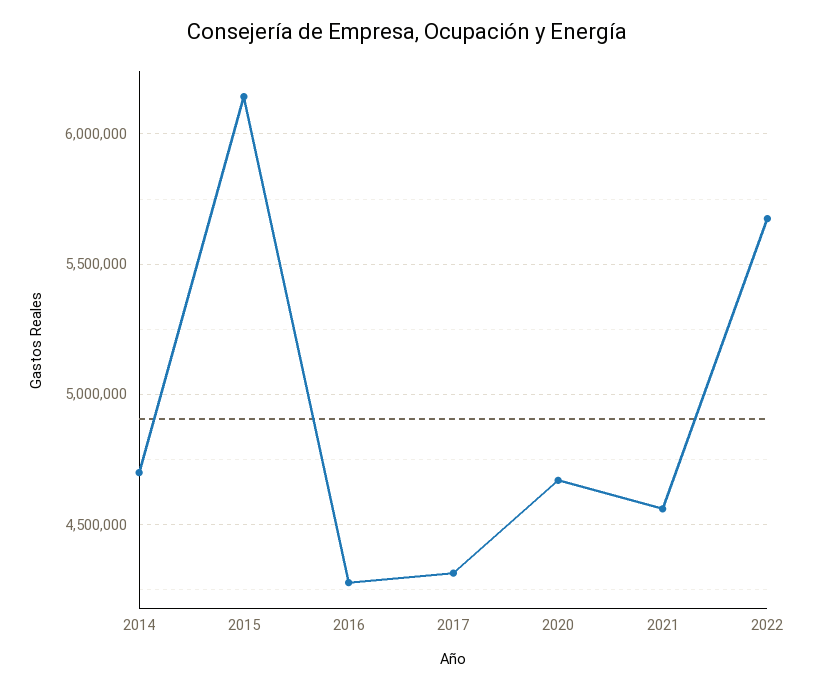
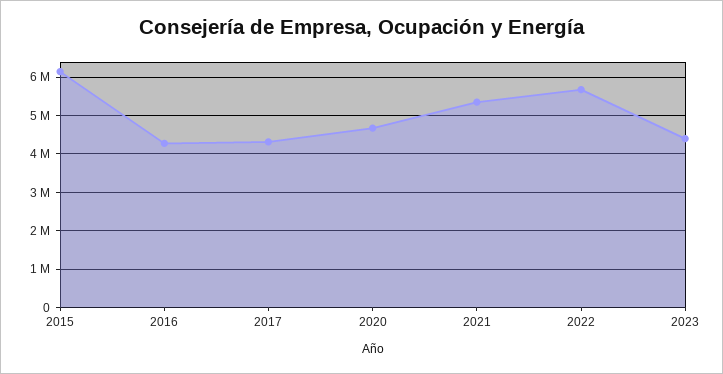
2014: 4700000 -> none
2021: 4550000 -> 5400000
2023: none -> 4400000

